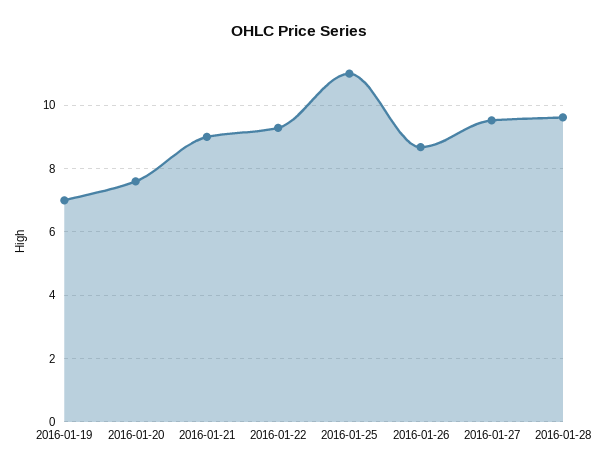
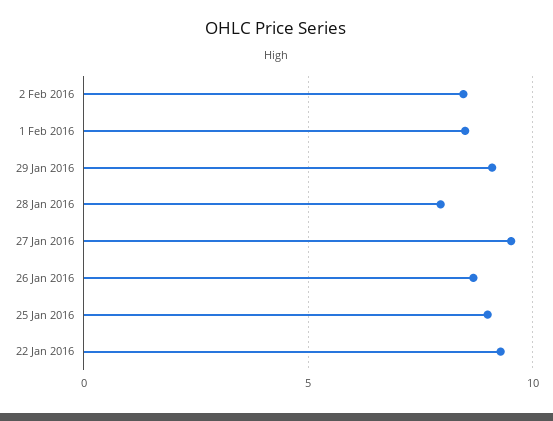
2016-01-19: 7 -> none
2016-01-20: 7.6 -> none
2016-01-21: 9 -> none
2016-01-25: 11 -> 9
2016-01-28: 9.6 -> 8
2 Feb 2016: none -> 8.5
1 Feb 2016: none -> 8.5
29 Jan 2016: none -> 9

